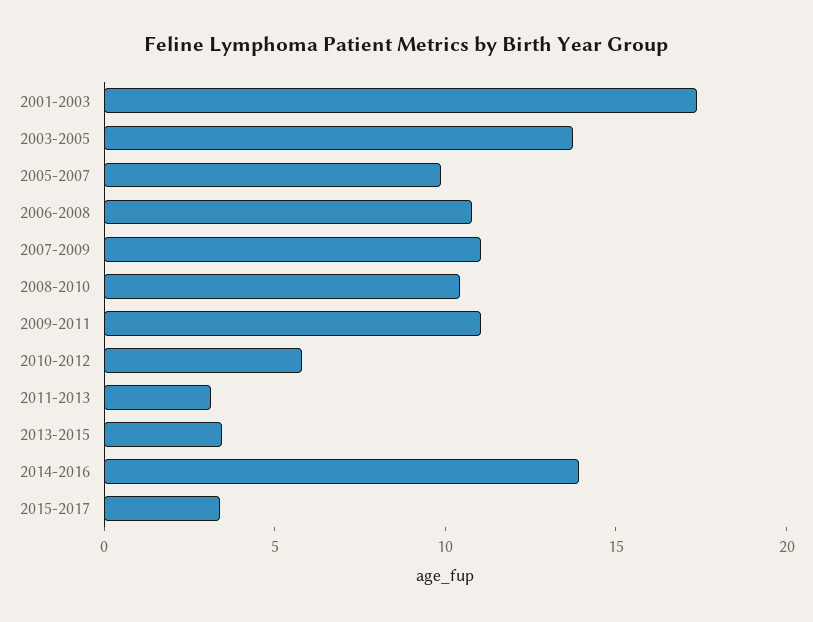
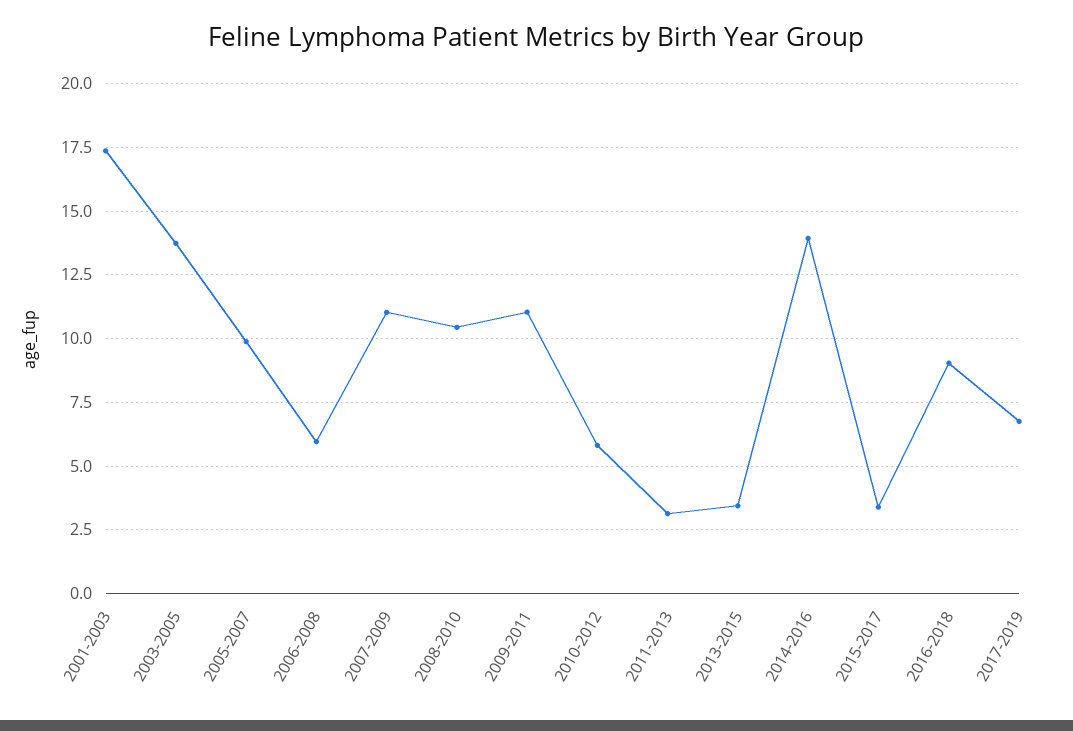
2006-2008: 11 -> 6
2016-2018: none -> 9
2017-2019: none -> 6.75

